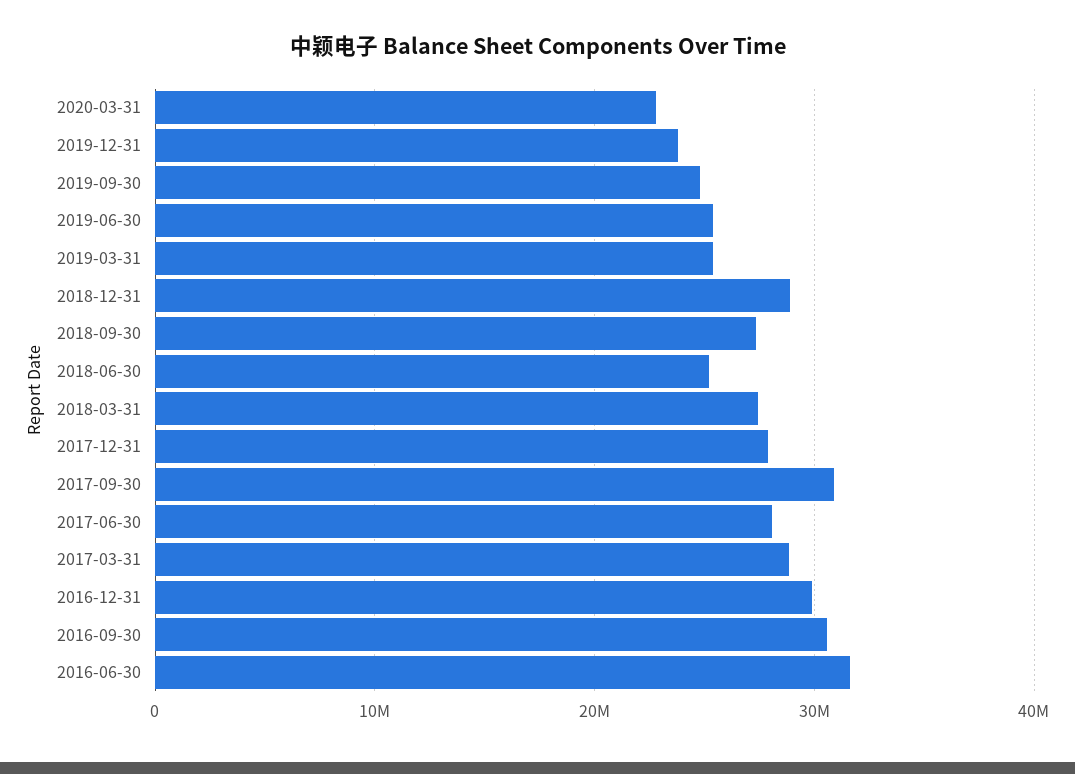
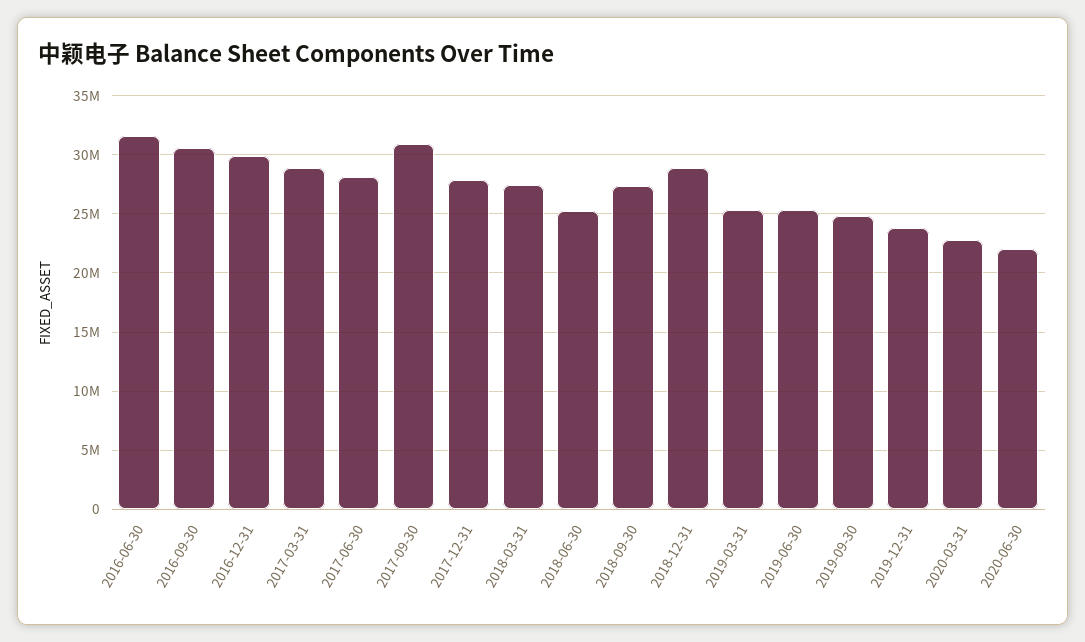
2020-06-30: none -> 22000000

